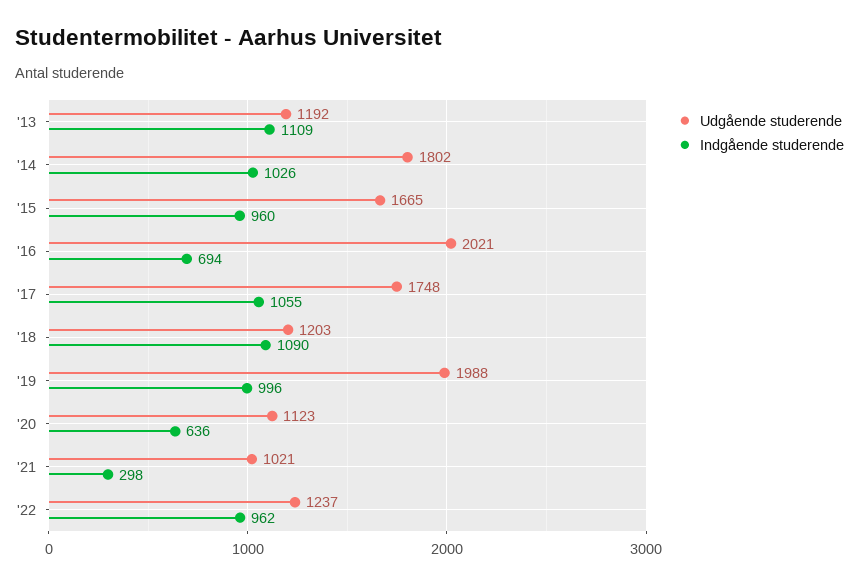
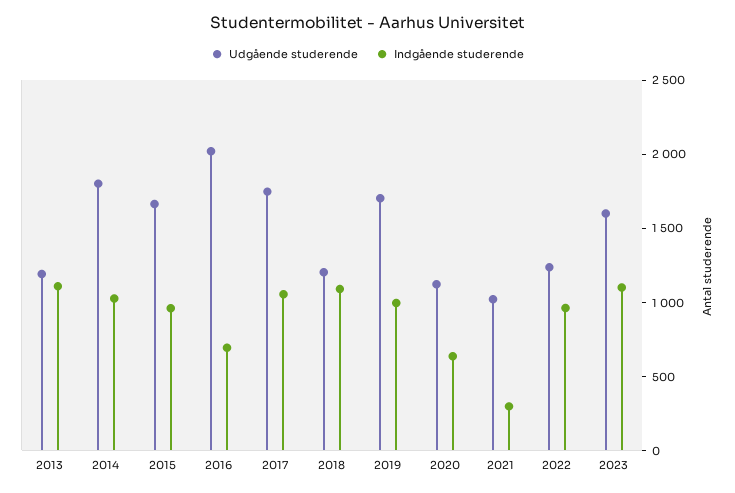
Udgående studerende, '19: 1988 -> 1700
Udgående studerende, 2023: none -> 1600
Indgående studerende, 2023: none -> 1100

